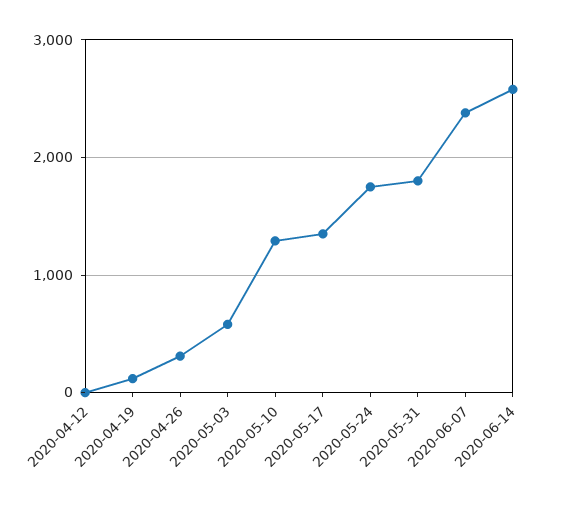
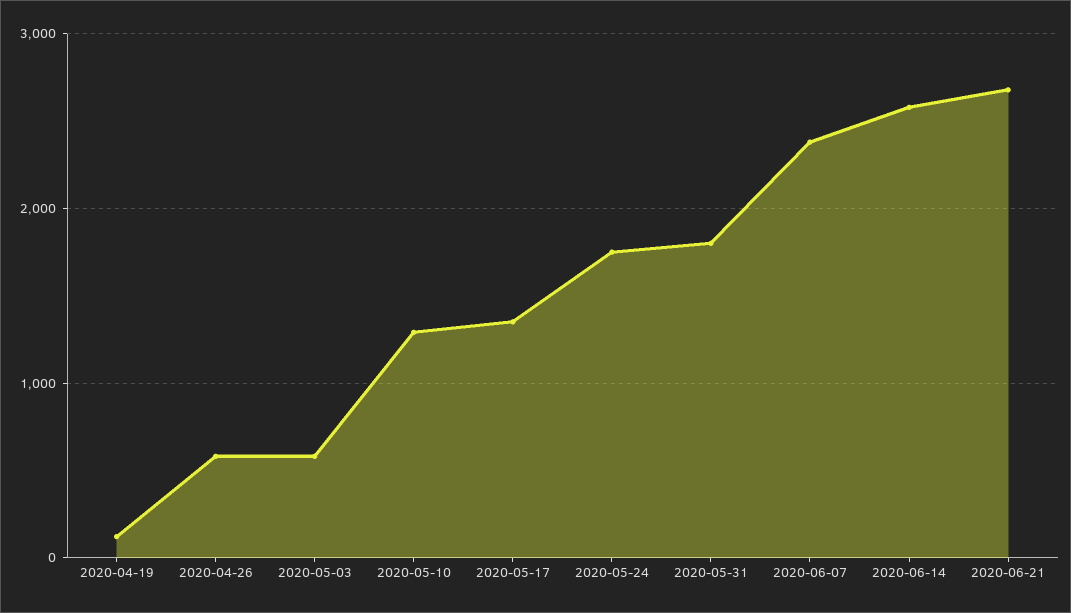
2020-04-12: 0 -> none
2020-04-26: 300 -> 600
2020-06-21: none -> 2700

